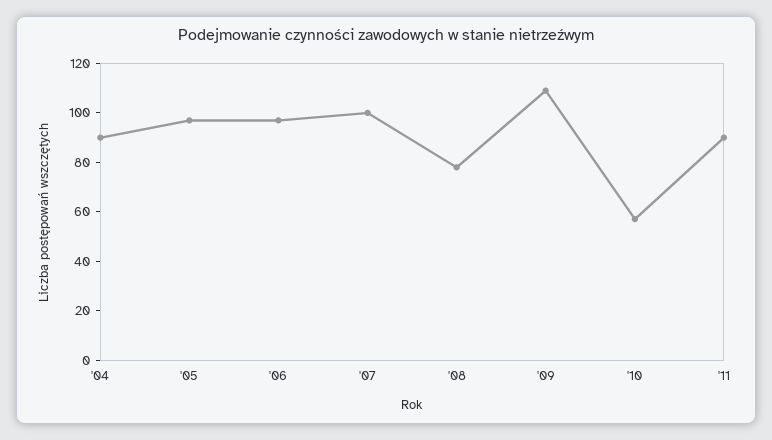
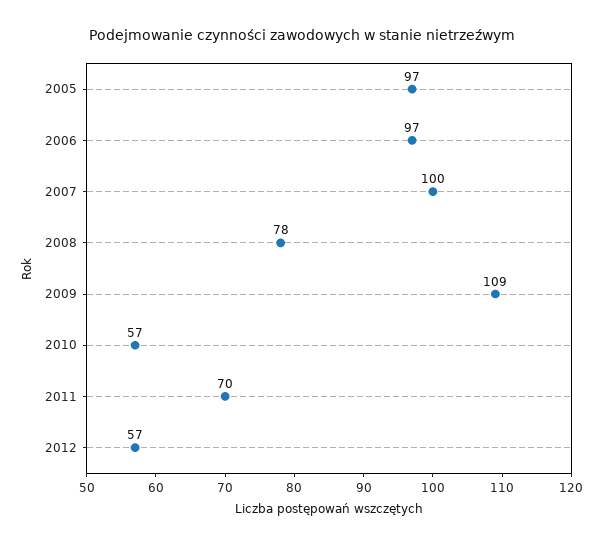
'04: 90 -> none
'11: 90 -> 70
2012: none -> 57

